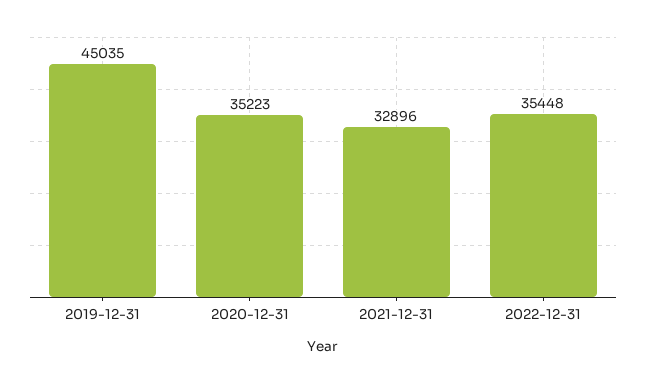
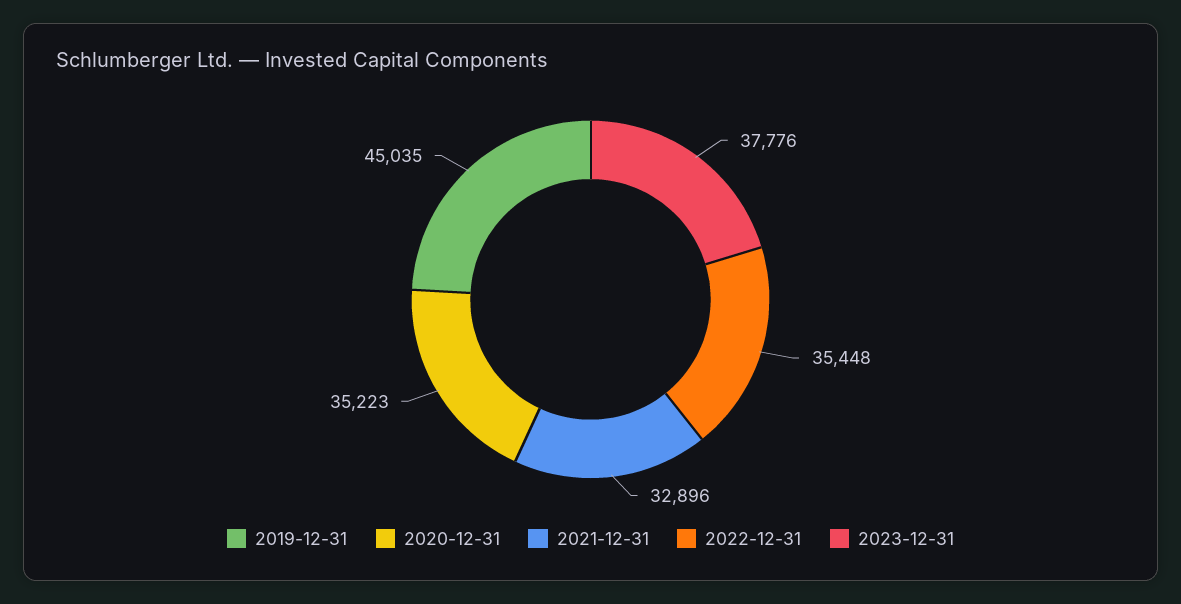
2023-12-31: none -> 37776

